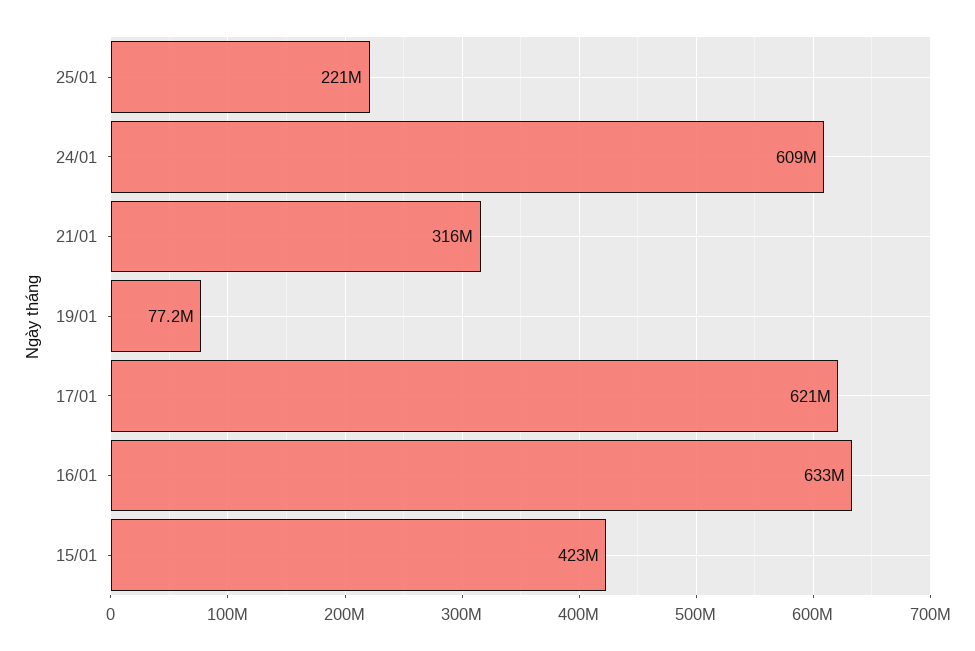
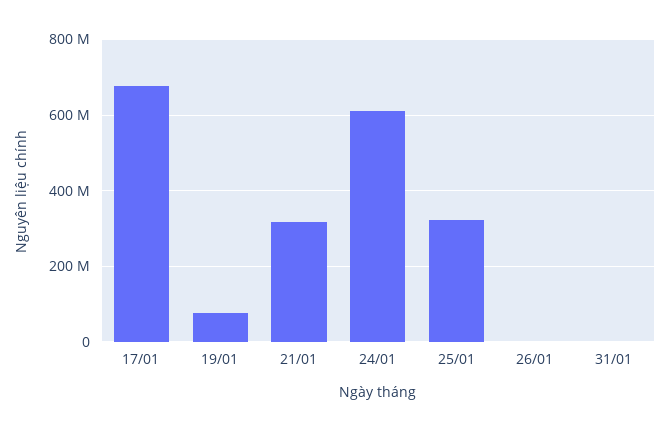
25/01: 221000000 -> 320000000
17/01: 621000000 -> 680000000
16/01: 633000000 -> none
15/01: 423000000 -> none
26/01: none -> 0
31/01: none -> 0

